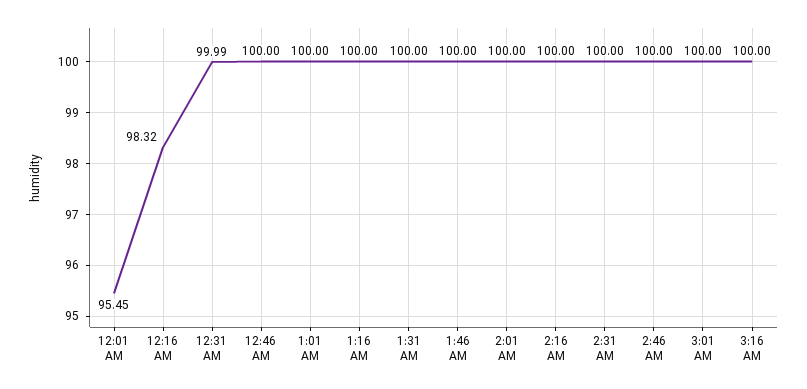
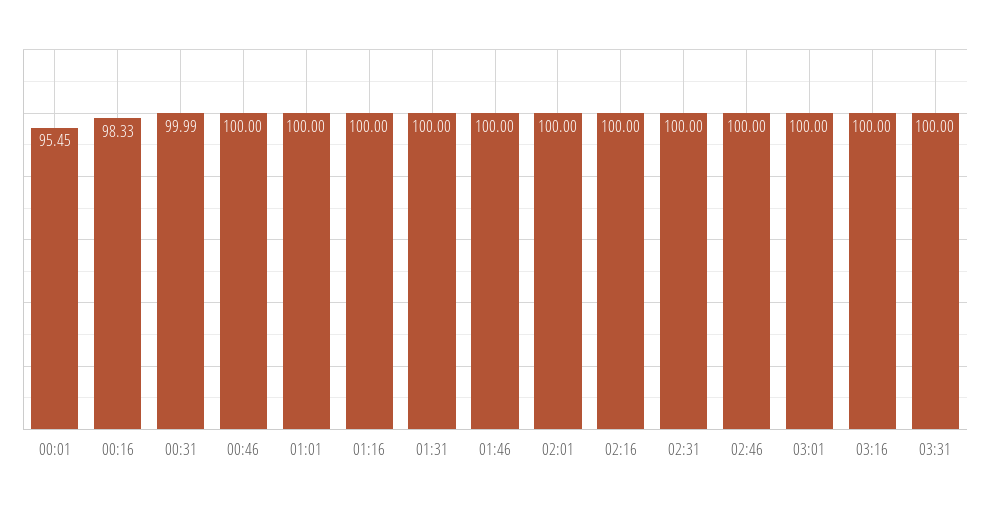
12:16 AM: 98.32 -> 98.33
03:31: none -> 100

